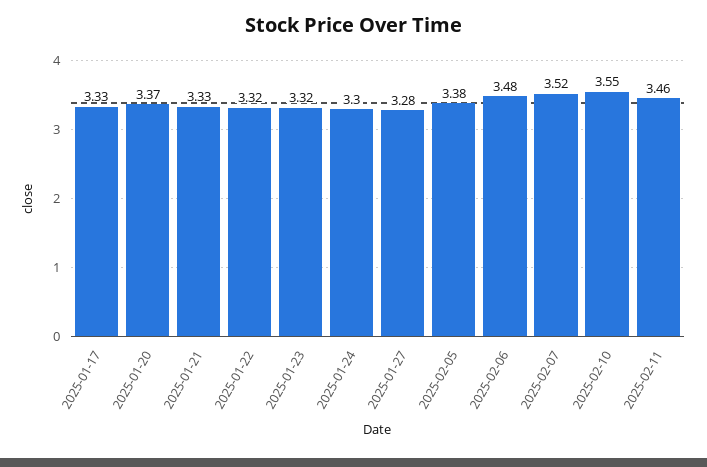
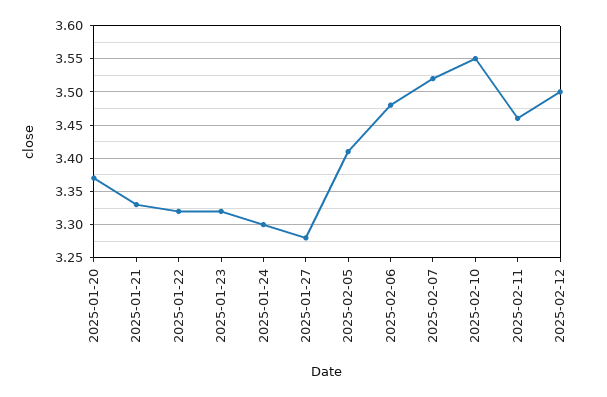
2025-01-17: 3.33 -> none
2025-02-05: 3.38 -> 3.41
2025-02-12: none -> 3.5

